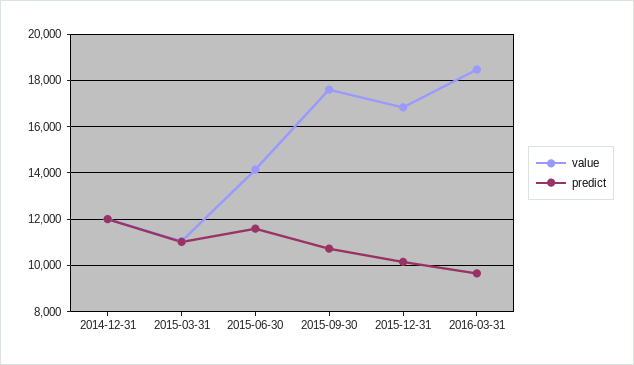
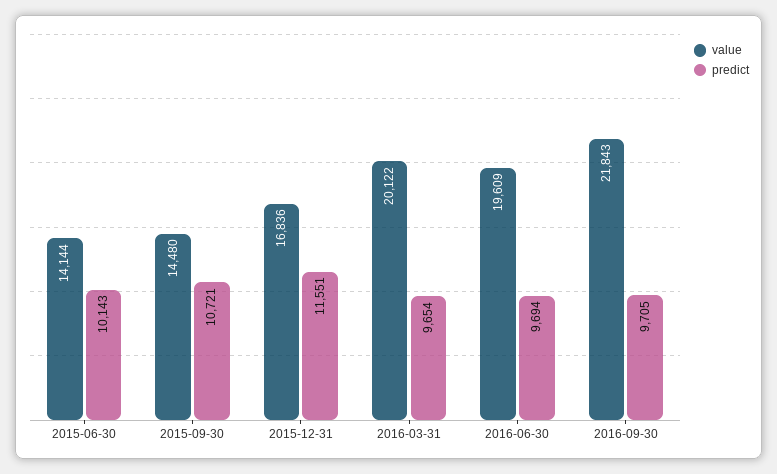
value, 2014-12-31: 12000 -> none
predict, 2014-12-31: 12000 -> none
value, 2015-03-31: 11000 -> none
predict, 2015-03-31: 11000 -> none
predict, 2015-06-30: 11500 -> 10143
value, 2015-09-30: 17500 -> 14480
predict, 2015-12-31: 10000 -> 11551
value, 2016-03-31: 18500 -> 20122
value, 2016-06-30: none -> 19609
predict, 2016-06-30: none -> 9694
value, 2016-09-30: none -> 21843
predict, 2016-09-30: none -> 9705

